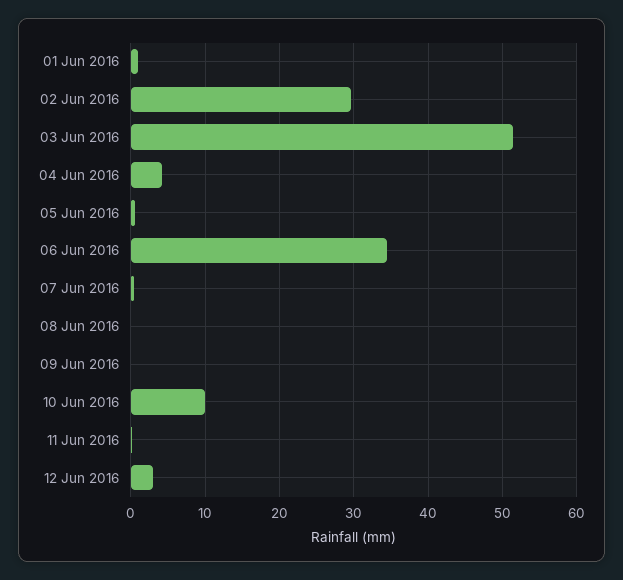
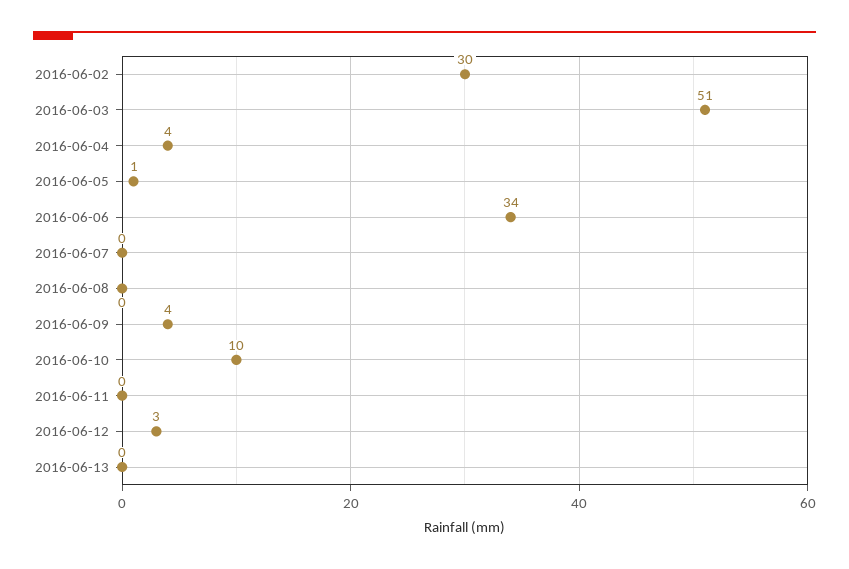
01 Jun 2016: 1 -> none
09 Jun 2016: 0 -> 4
2016-06-13: none -> 0

